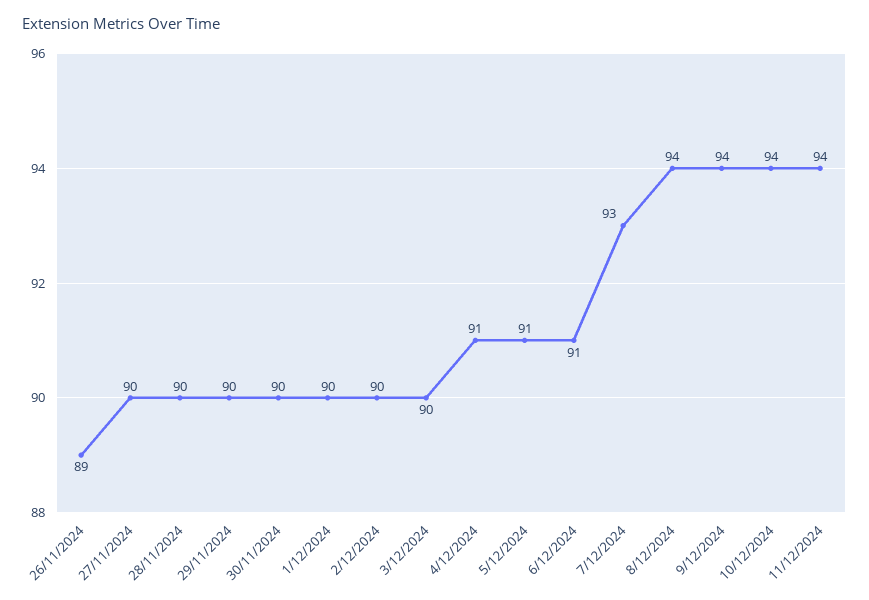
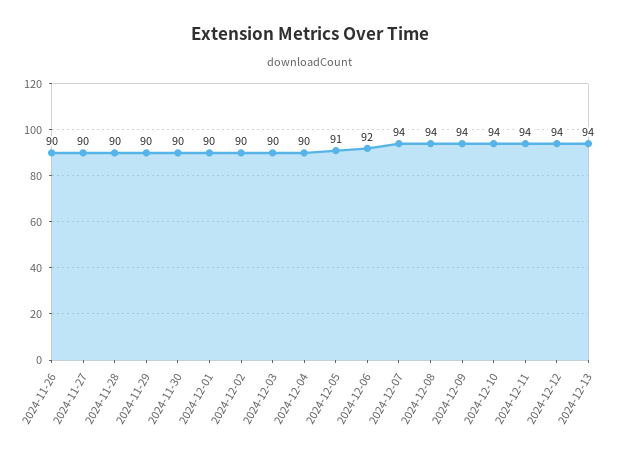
26/11/2024: 89 -> 90
4/12/2024: 91 -> 90
6/12/2024: 91 -> 92
7/12/2024: 93 -> 94
2024-12-12: none -> 94
2024-12-13: none -> 94

